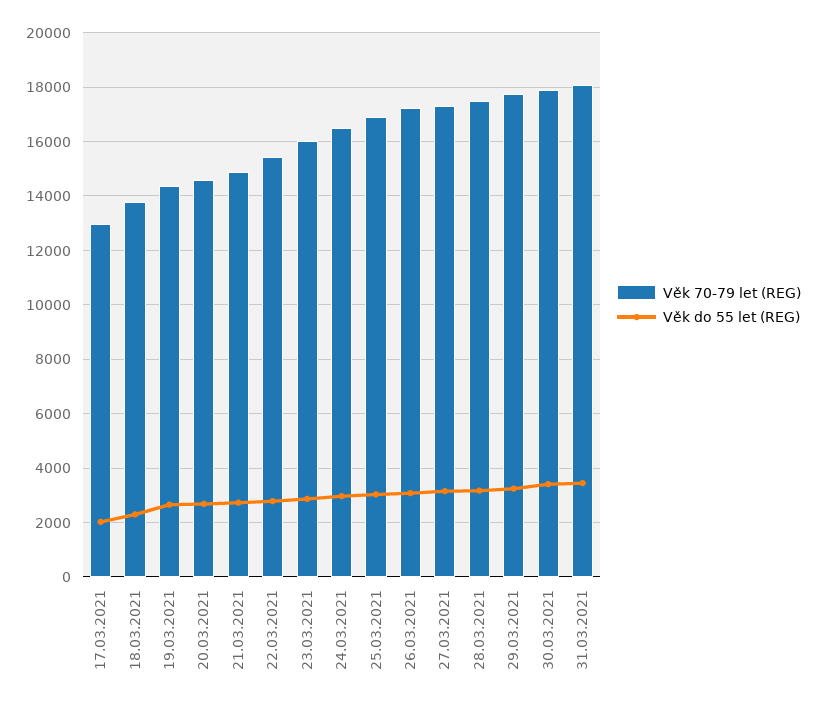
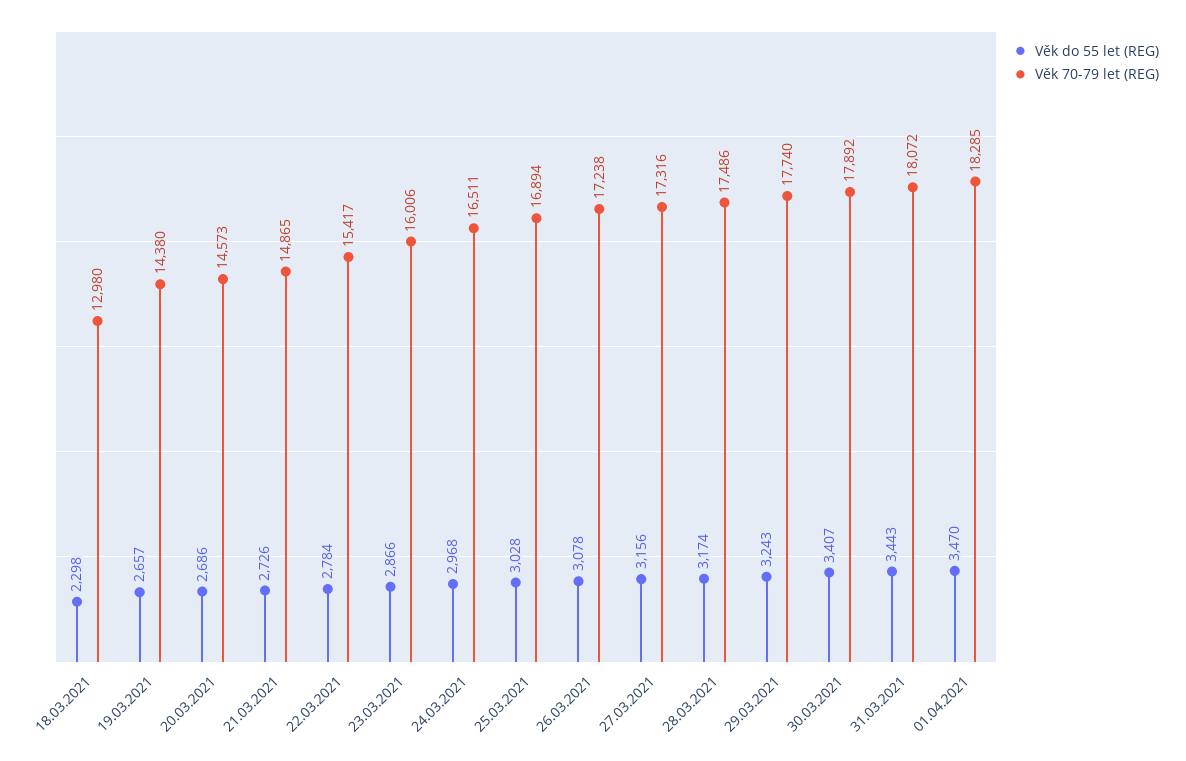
Věk 70-79 let (REG), 17.03.2021: 13000 -> none
Věk do 55 let (REG), 17.03.2021: 2000 -> none
Věk 70-79 let (REG), 18.03.2021: 13750 -> 12980
Věk do 55 let (REG), 01.04.2021: none -> 3470
Věk 70-79 let (REG), 01.04.2021: none -> 18285

